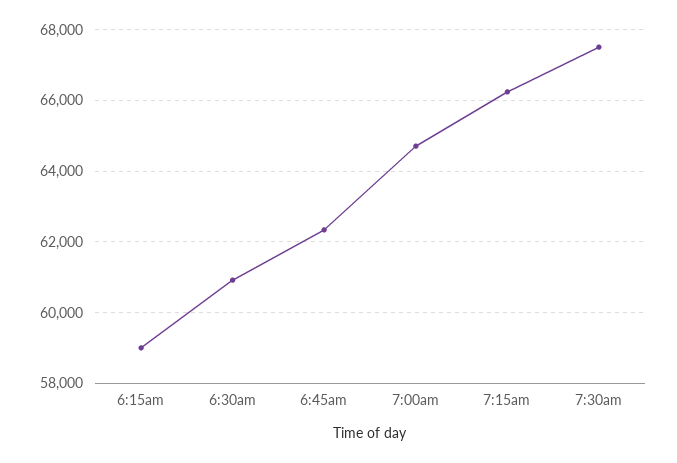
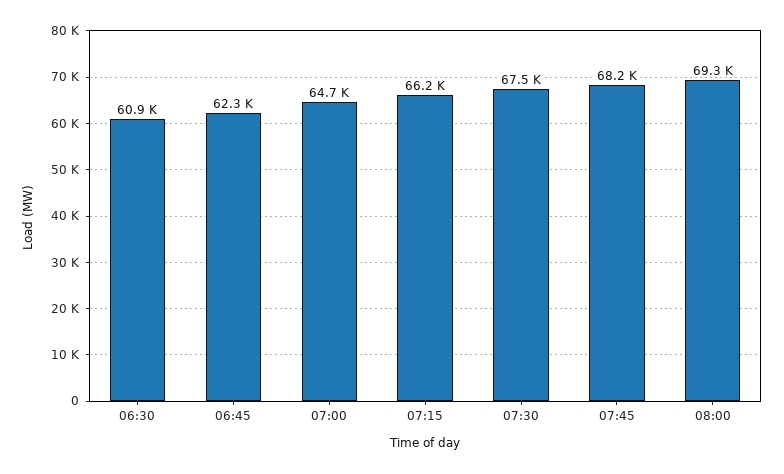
6:15am: 59000 -> none
07:45: none -> 68200
08:00: none -> 69300

